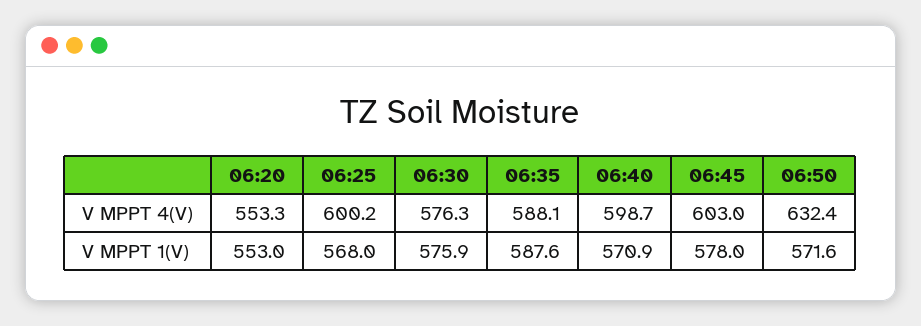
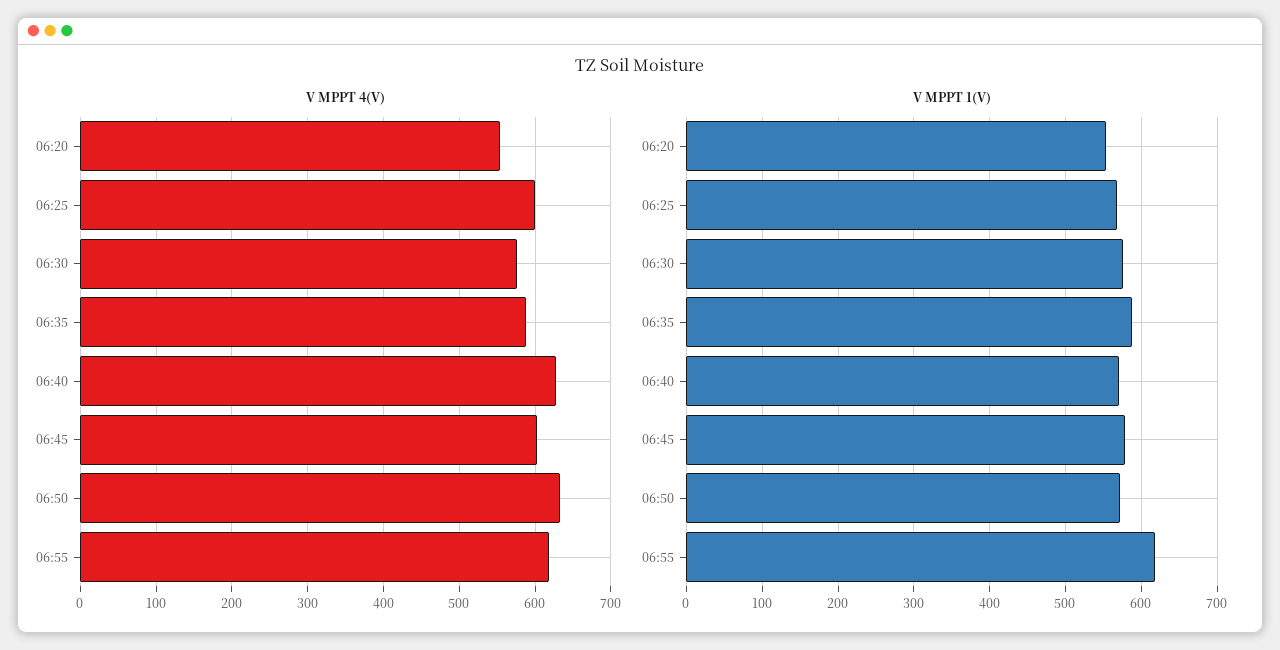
V MPPT 4(V), 06:40: 598.7 -> 630
V MPPT 4(V), 06:55: none -> 620
V MPPT 1(V), 06:55: none -> 620

